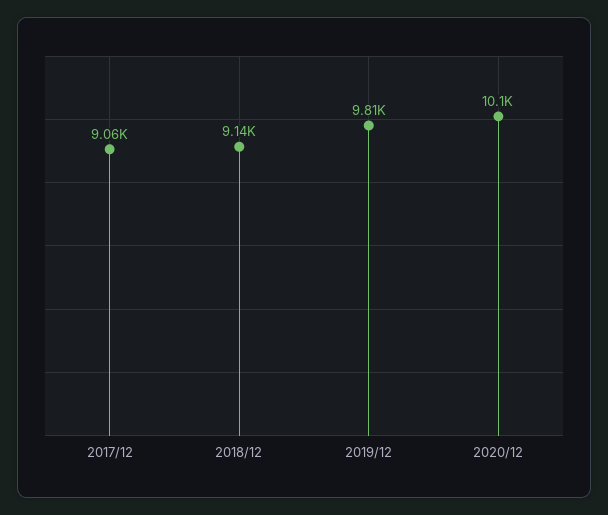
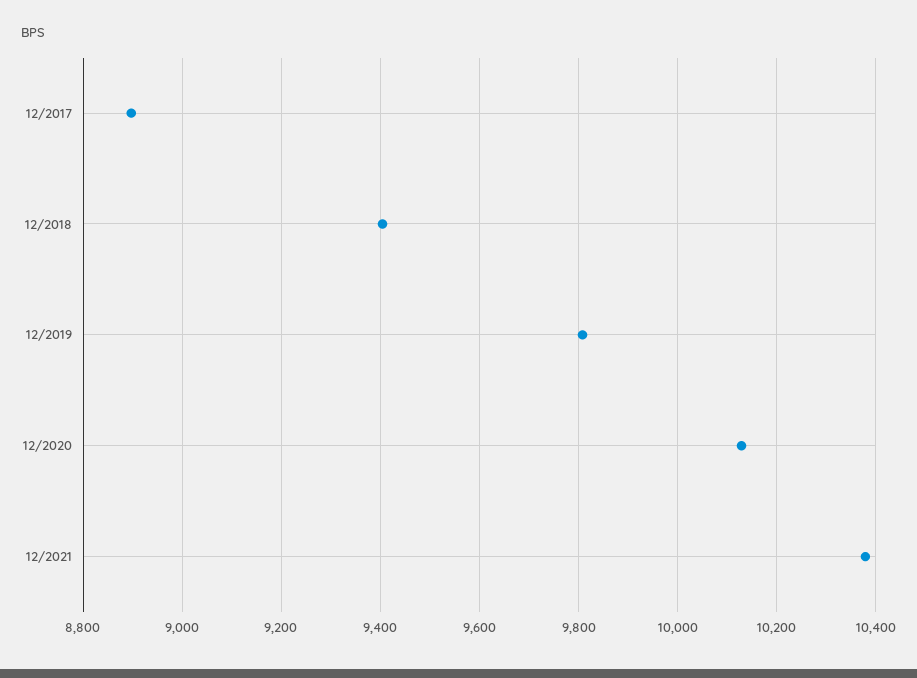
2017/12: 9060 -> 8900
2018/12: 9140 -> 9400
12/2021: none -> 10380

